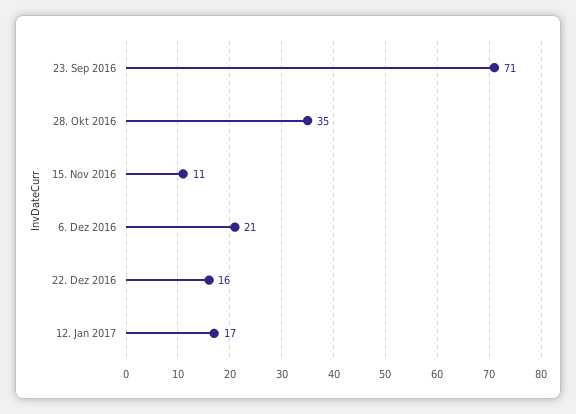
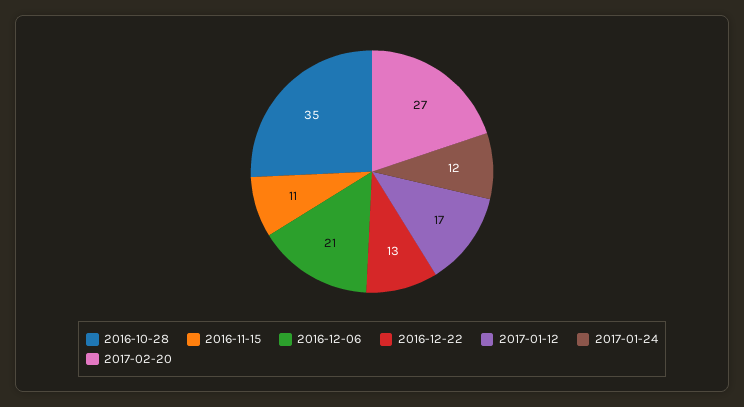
23. Sep 2016: 71 -> none
22. Dez 2016: 16 -> 13
2017-01-24: none -> 12
2017-02-20: none -> 27

